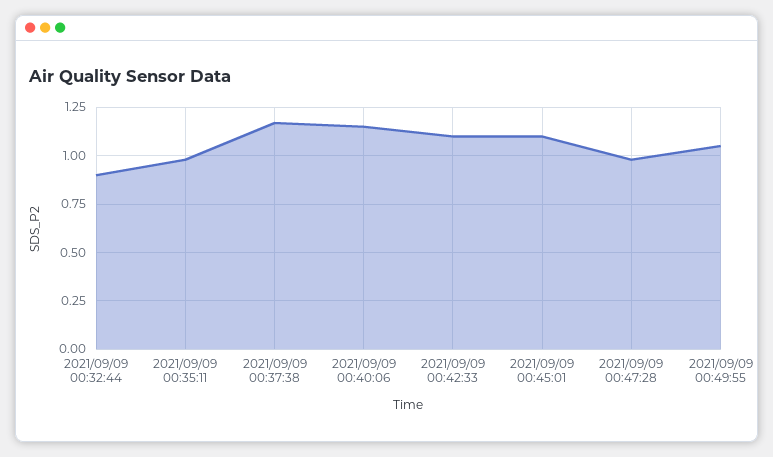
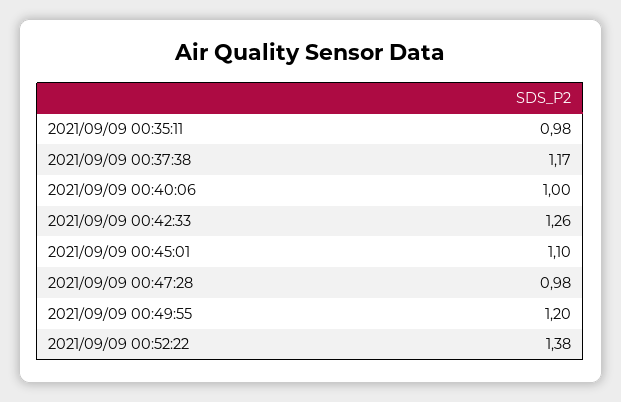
2021/09/09 00:32:44: 0.9 -> none
2021/09/09 00:40:06: 1.15 -> 1
2021/09/09 00:42:33: 1.1 -> 1.26
2021/09/09 00:49:55: 1.05 -> 1.2
2021/09/09 00:52:22: none -> 1.38

